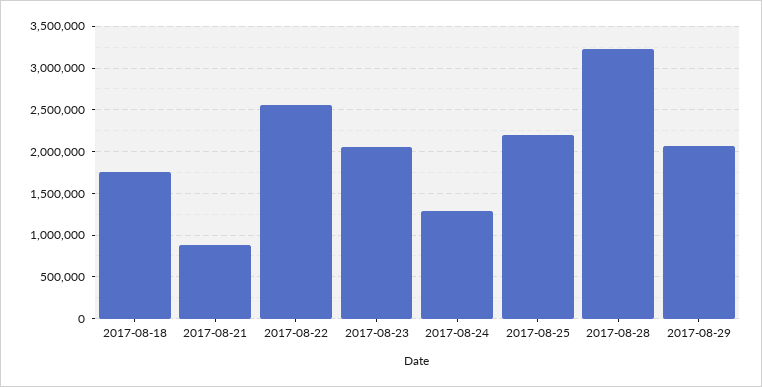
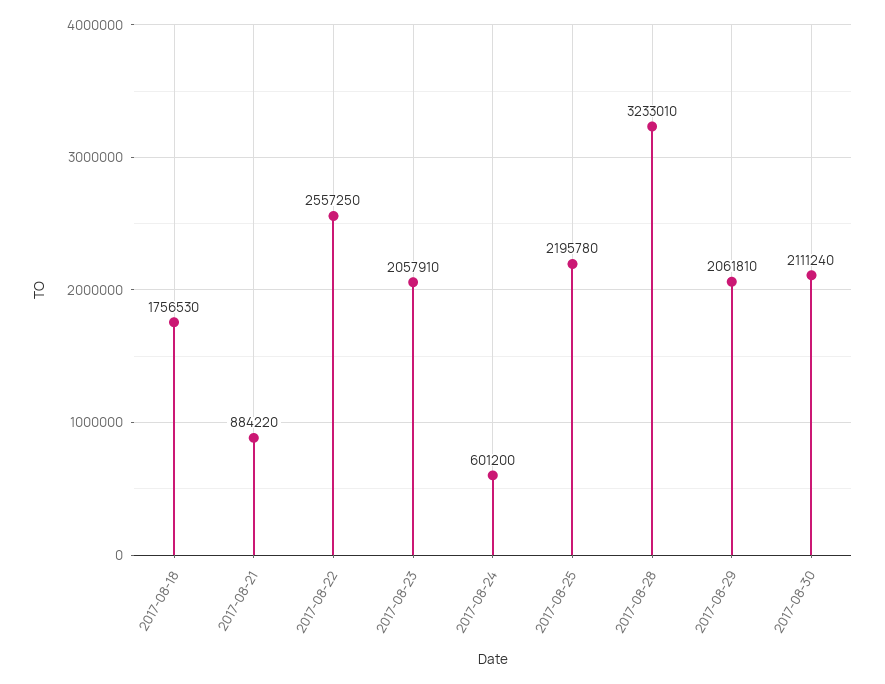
2017-08-24: 1300000 -> 601200
2017-08-30: none -> 2111240

